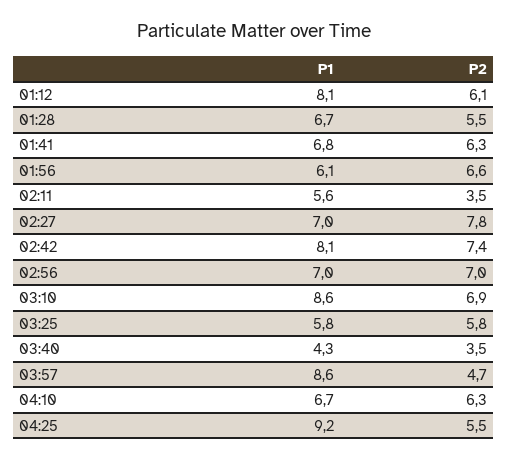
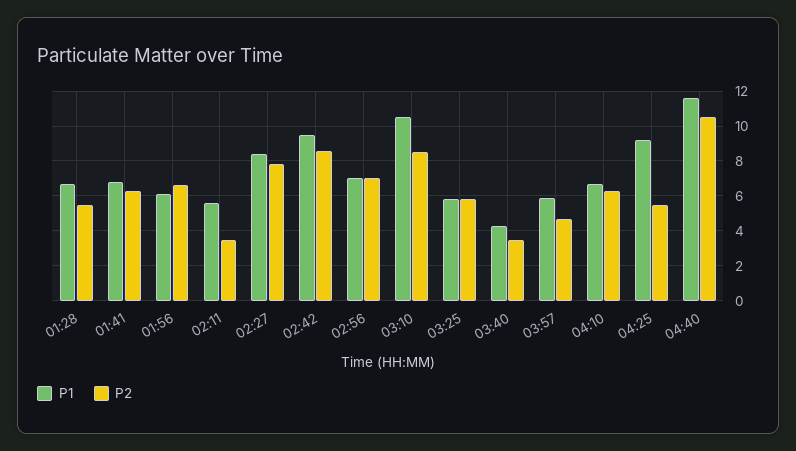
P1, 01:12: 8.1 -> none
P2, 01:12: 6.1 -> none
P1, 02:27: 7 -> 8.5
P1, 02:42: 8.1 -> 9.5
P2, 02:42: 7.4 -> 8.5
P1, 03:10: 8.6 -> 10.5
P2, 03:10: 6.9 -> 8.5
P1, 03:57: 8.6 -> 6
P1, 04:40: none -> 11.5
P2, 04:40: none -> 10.5

